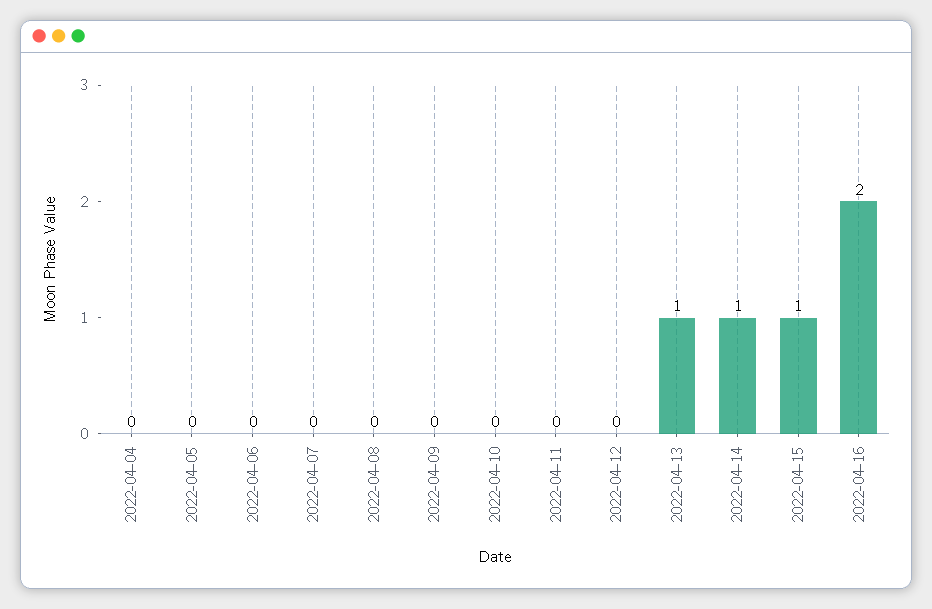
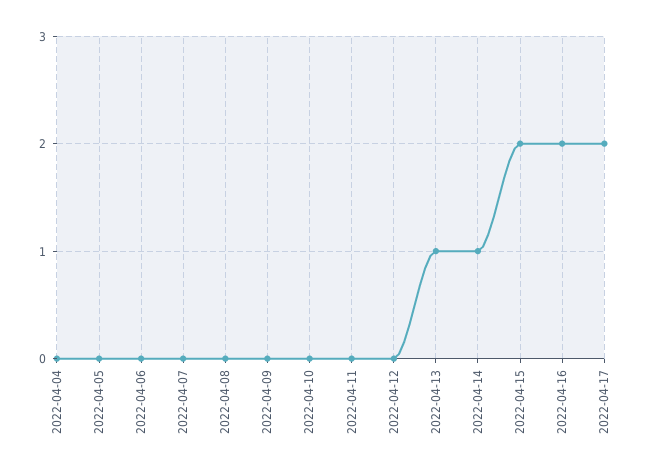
2022-04-15: 1 -> 2
2022-04-17: none -> 2

